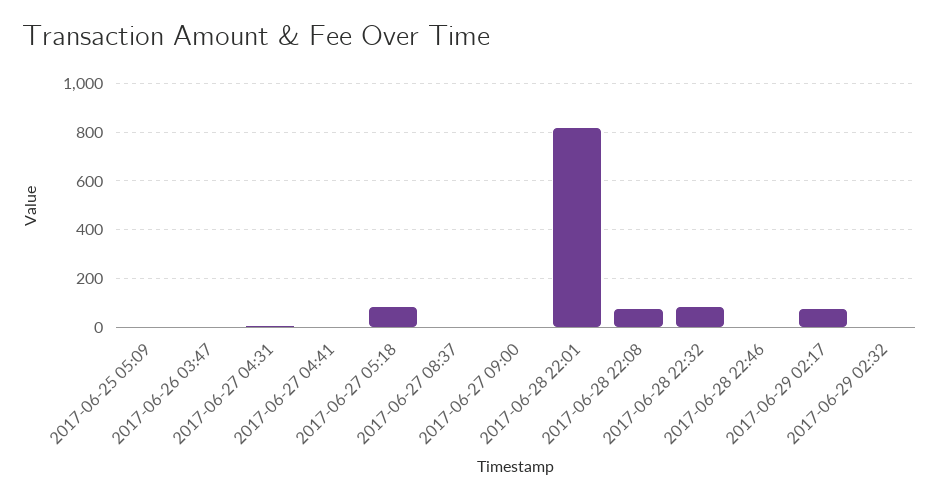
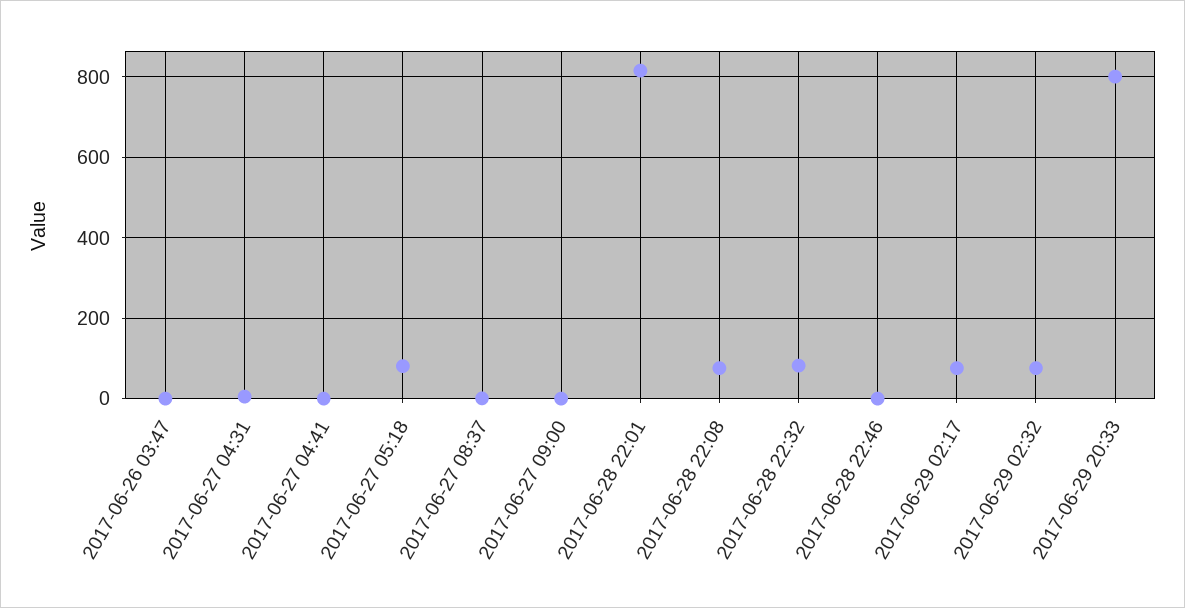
2017-06-25 05:09: 0 -> none
2017-06-29 02:32: 0 -> 80
2017-06-29 20:33: none -> 800

